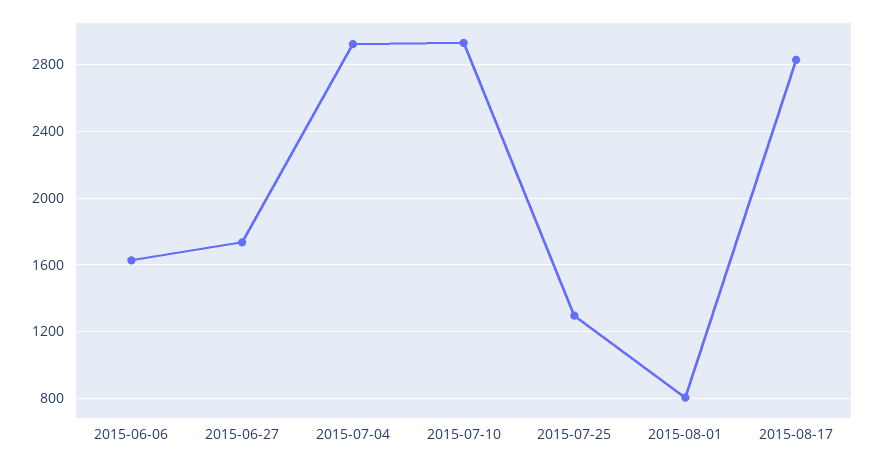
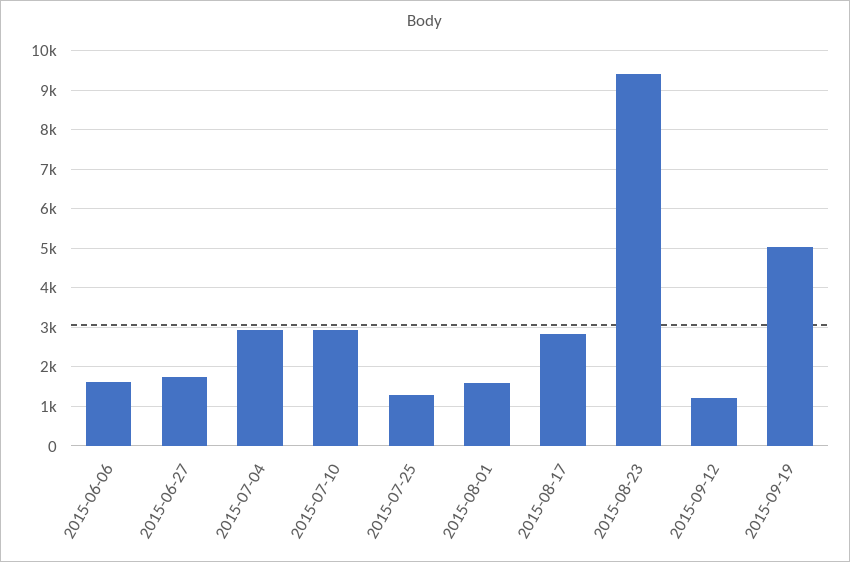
2015-08-01: 800 -> 1600
2015-08-23: none -> 9400
2015-09-12: none -> 1200
2015-09-19: none -> 5000

